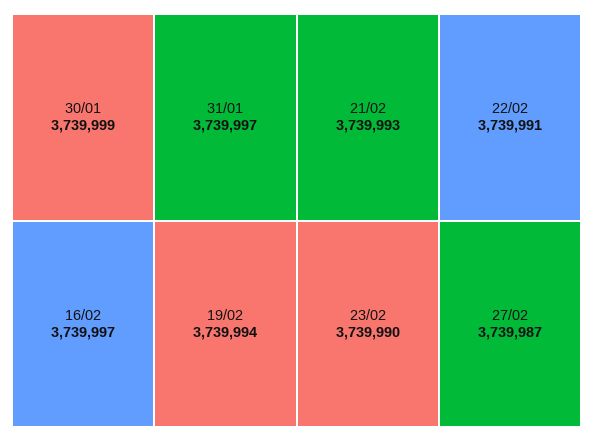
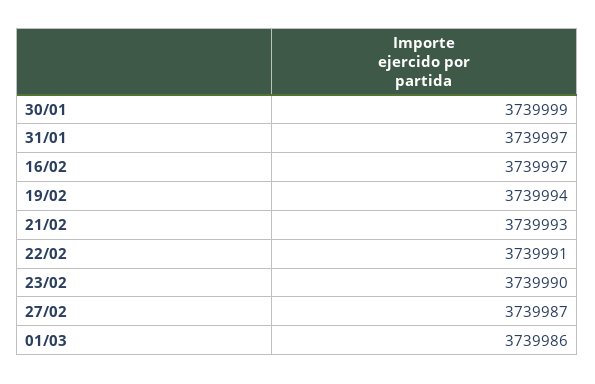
01/03: none -> 3739986

